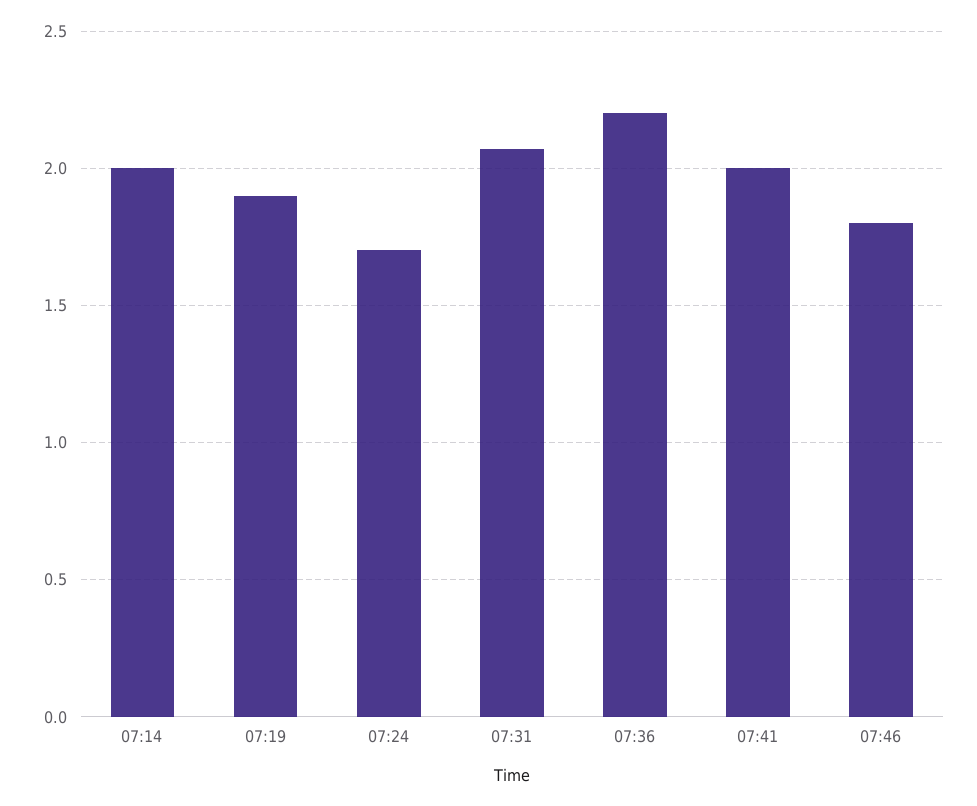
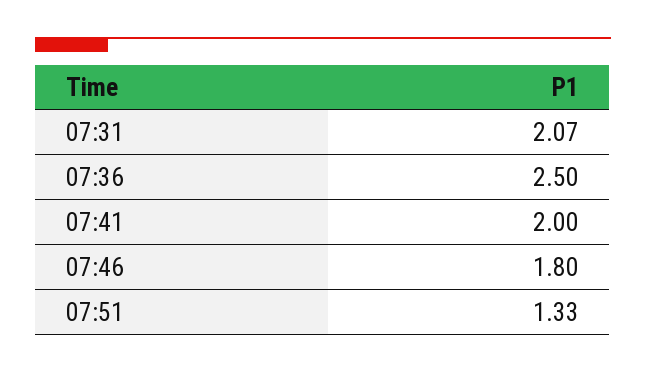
07:14: 2 -> none
07:19: 1.9 -> none
07:24: 1.7 -> none
07:36: 2.2 -> 2.5
07:51: none -> 1.33

